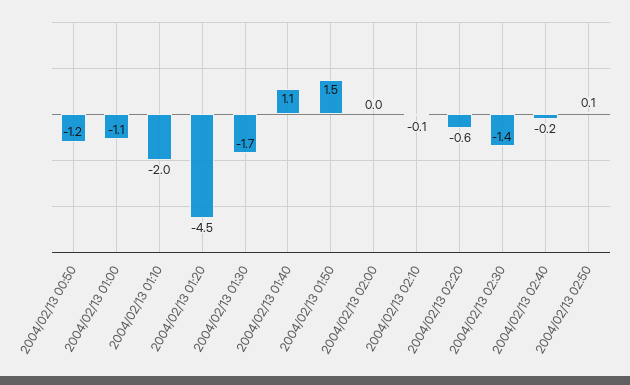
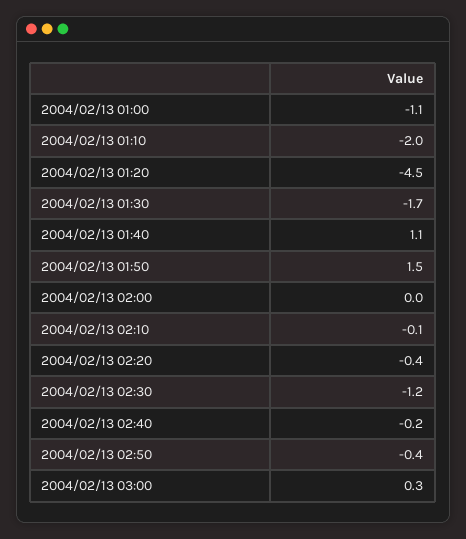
2004/02/13 00:50: -1.2 -> none
2004/02/13 02:20: -0.6 -> -0.4
2004/02/13 02:30: -1.4 -> -1.2
2004/02/13 02:50: 0.1 -> -0.4
2004/02/13 03:00: none -> 0.3

